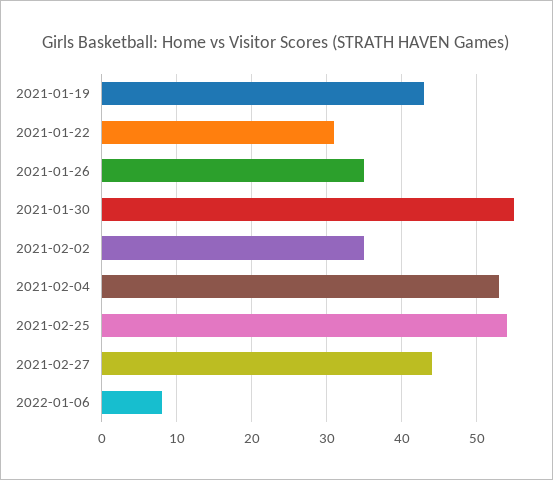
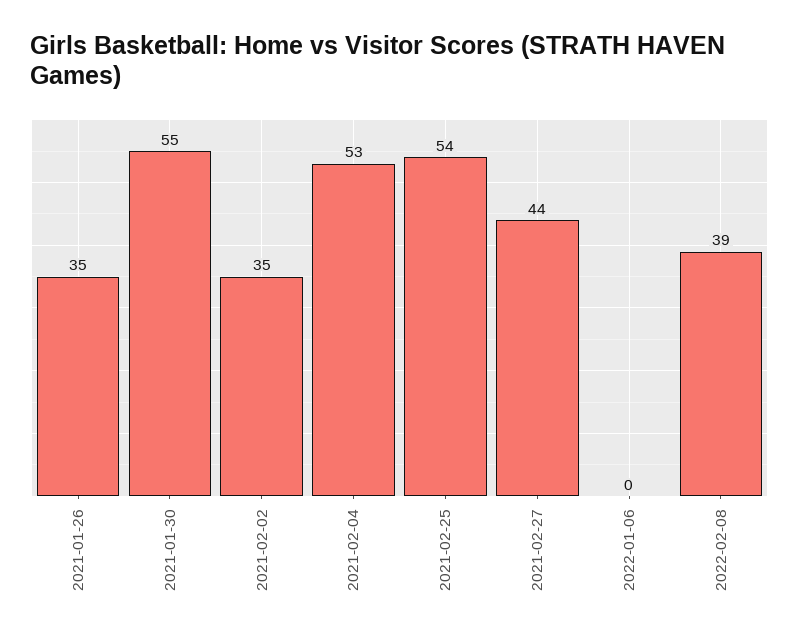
2021-01-19: 43 -> none
2021-01-22: 31 -> none
2022-01-06: 8 -> 0
2022-02-08: none -> 39

